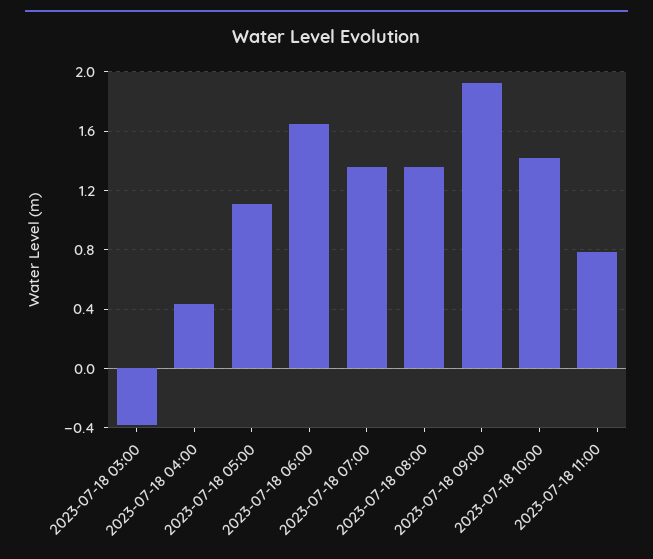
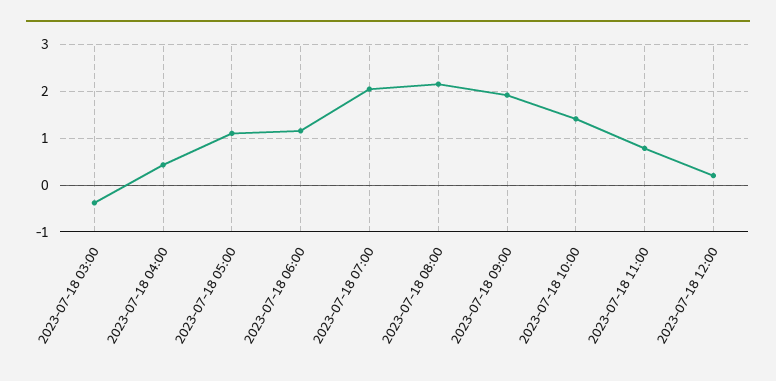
2023-07-18 06:00: 1.65 -> 1.2
2023-07-18 07:00: 1.35 -> 2
2023-07-18 08:00: 1.35 -> 2.2
2023-07-18 12:00: none -> 0.2

